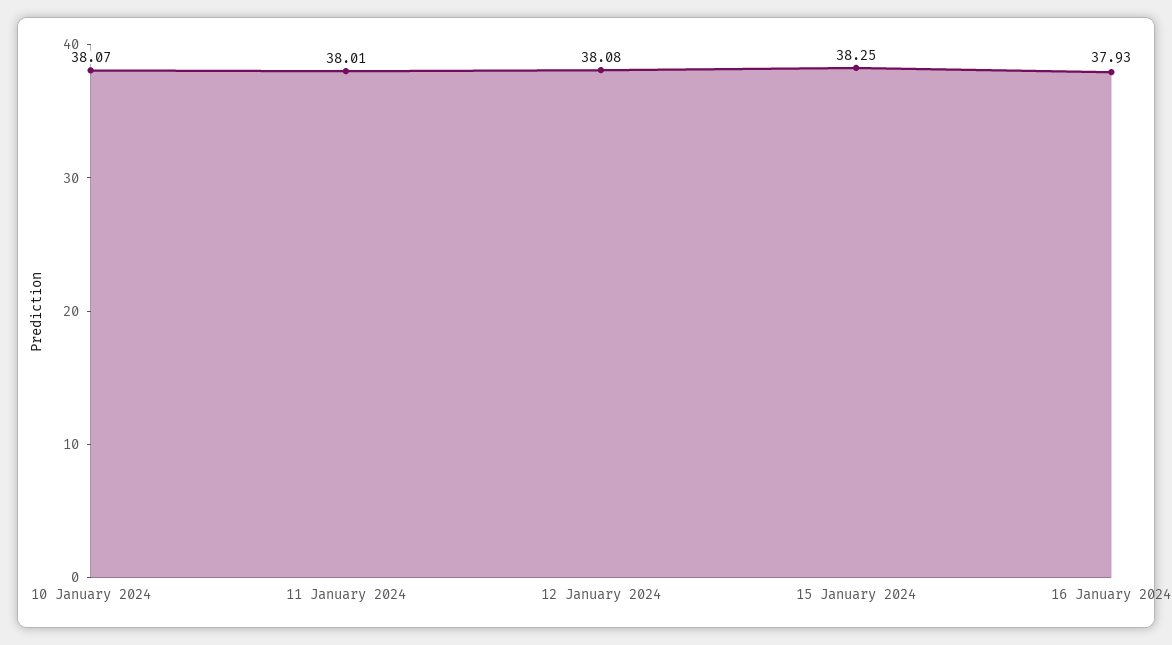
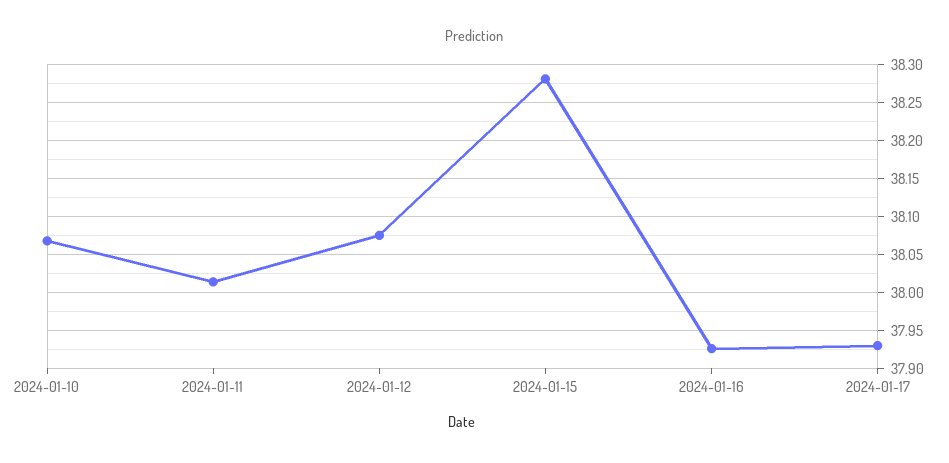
15 January 2024: 38.25 -> 38.28
2024-01-17: none -> 37.93

